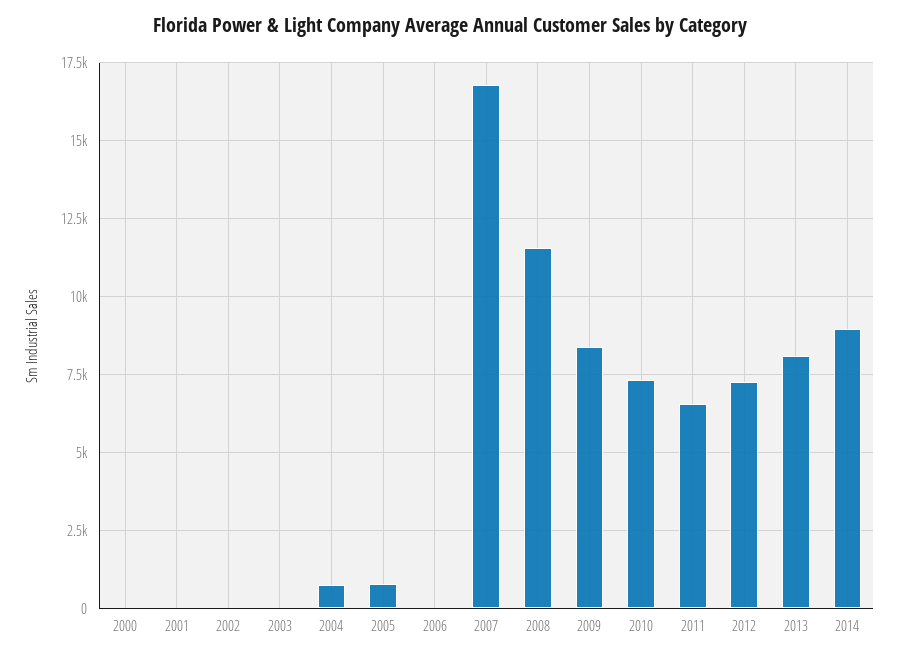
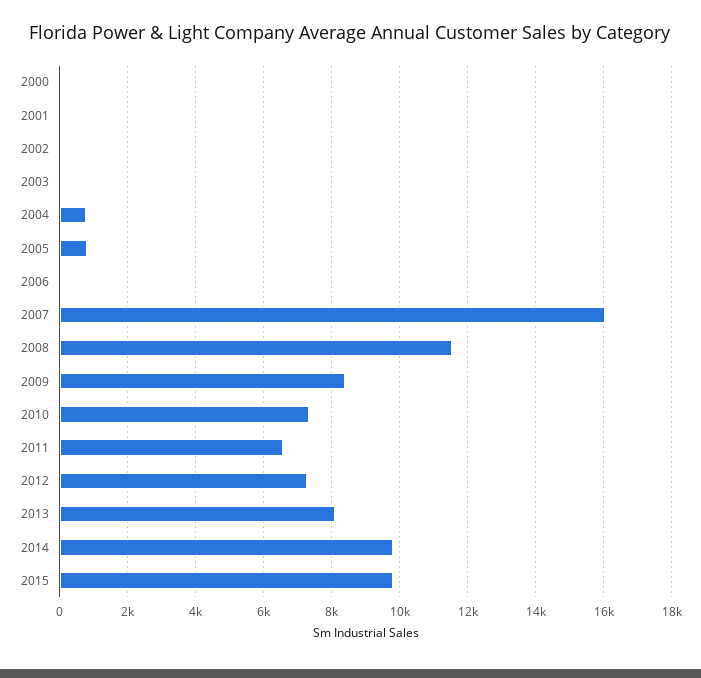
2007: 16750 -> 16000
2014: 9000 -> 9800
2015: none -> 9800

